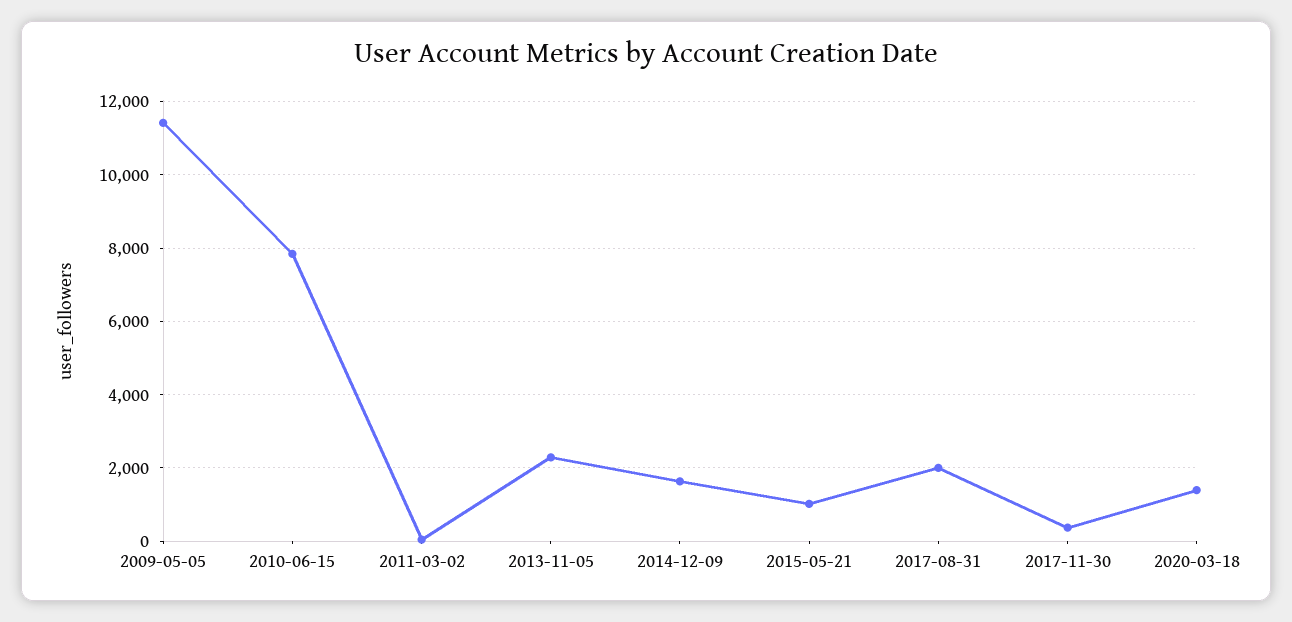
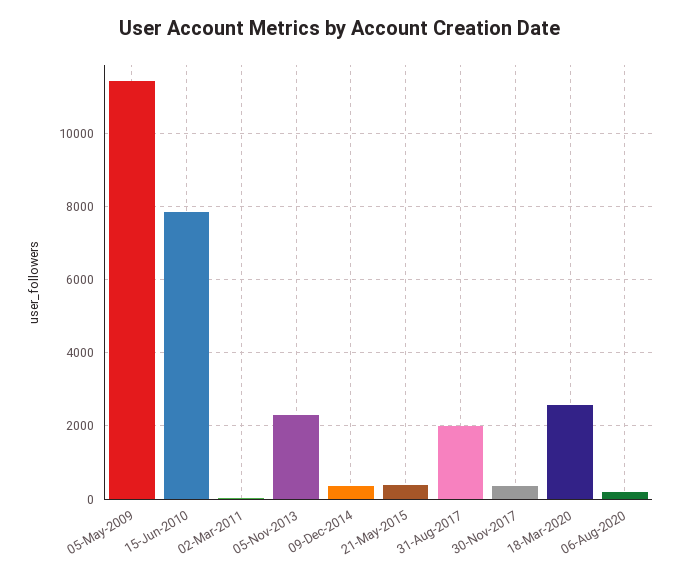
2014-12-09: 1600 -> 400
2015-05-21: 1000 -> 400
2020-03-18: 1400 -> 2600
06-Aug-2020: none -> 200

